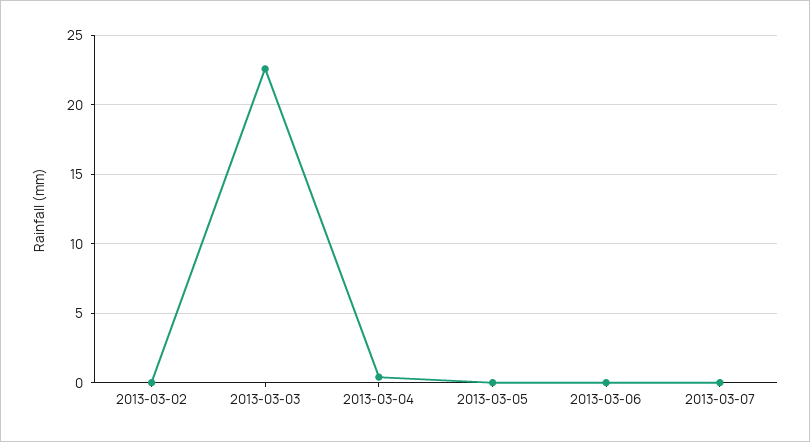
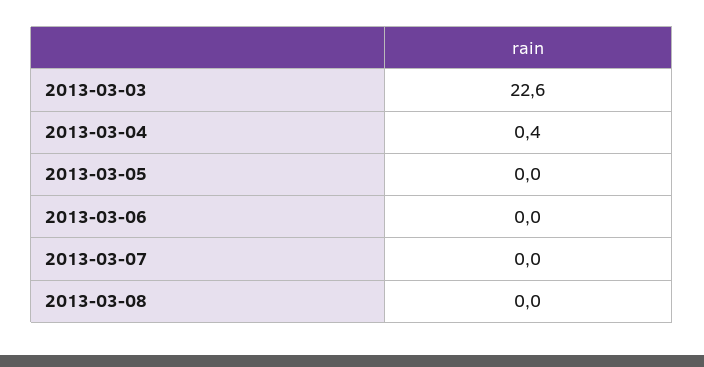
2013-03-02: 0 -> none
2013-03-08: none -> 0

